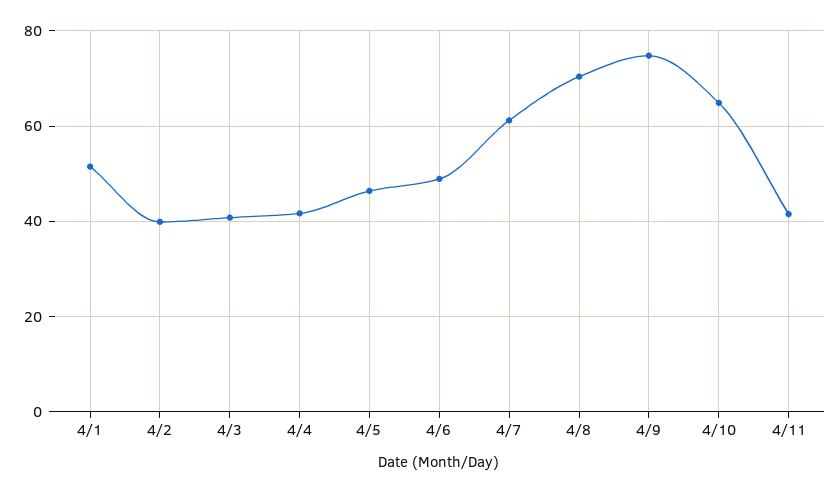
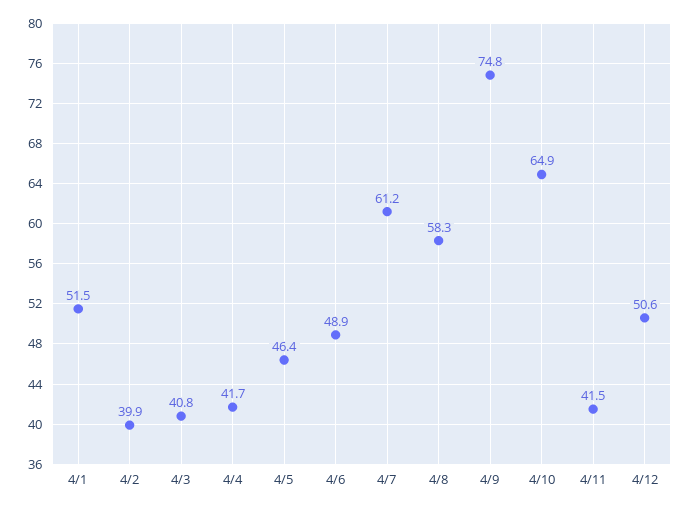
4/8: 70 -> 58.3
4/12: none -> 50.6

